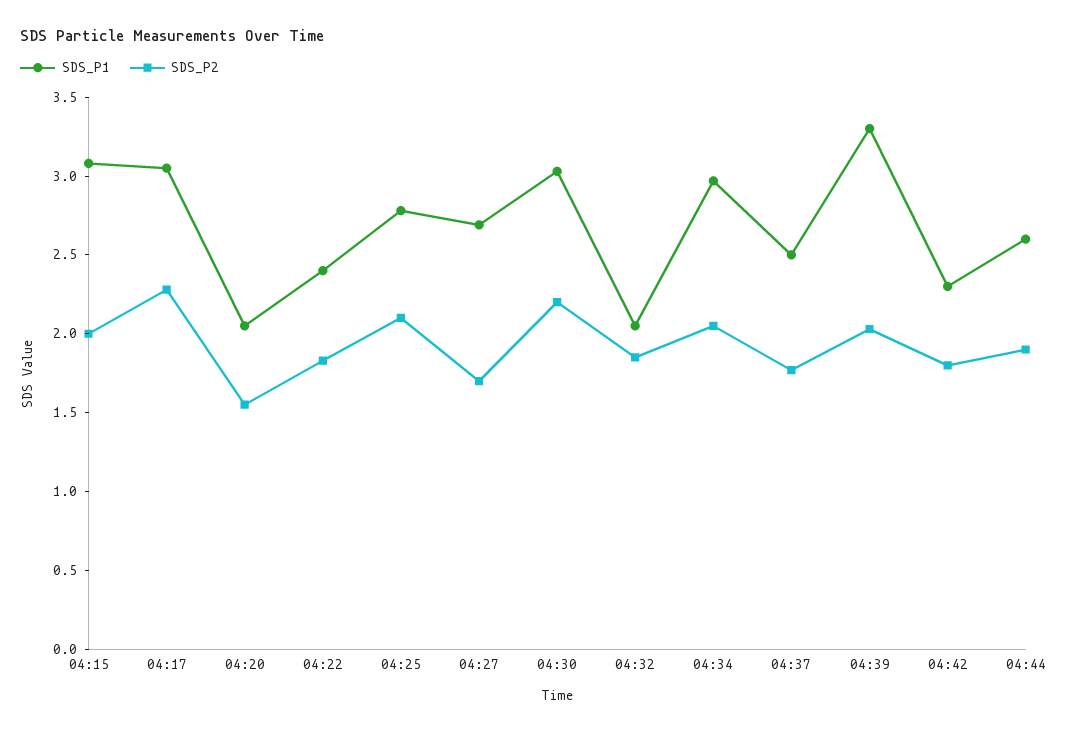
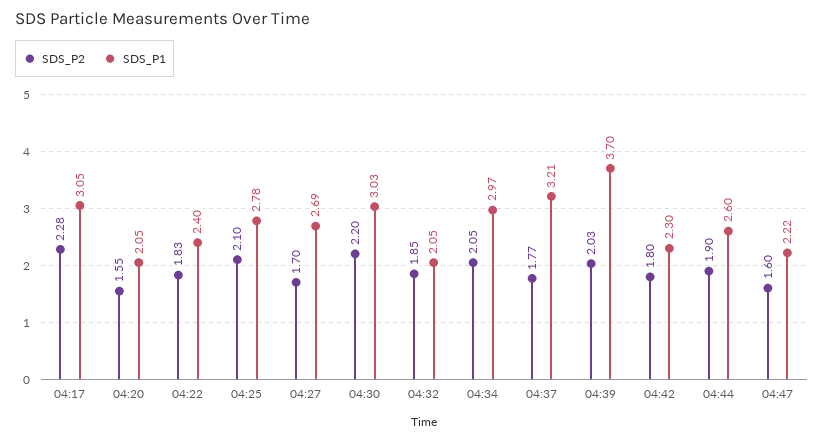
SDS_P1, 04:15: 3.1 -> none
SDS_P2, 04:15: 2 -> none
SDS_P1, 04:37: 2.5 -> 3.21
SDS_P1, 04:39: 3.3 -> 3.7
SDS_P2, 04:47: none -> 1.6
SDS_P1, 04:47: none -> 2.22

